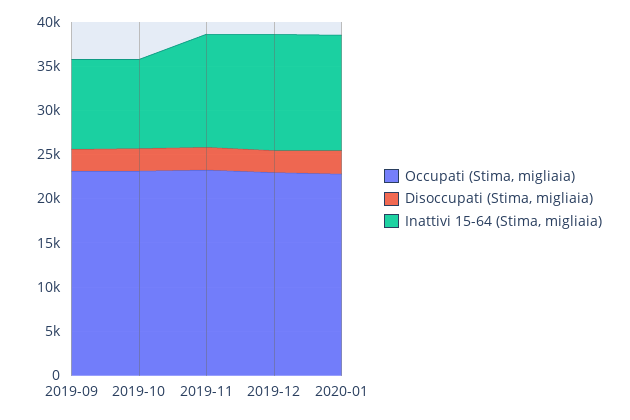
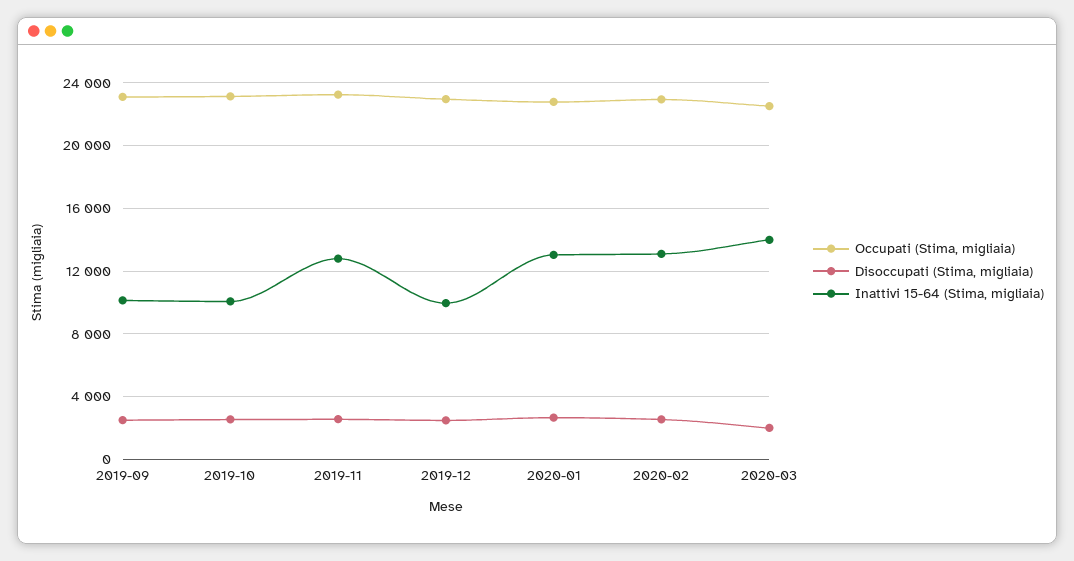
Inattivi 15-64 (Stima, migliaia), 2019-12: 13000 -> 10000
Occupati (Stima, migliaia), 2020-02: none -> 23000
Disoccupati (Stima, migliaia), 2020-02: none -> 2500
Inattivi 15-64 (Stima, migliaia), 2020-02: none -> 13000
Occupati (Stima, migliaia), 2020-03: none -> 22500
Disoccupati (Stima, migliaia), 2020-03: none -> 2000
Inattivi 15-64 (Stima, migliaia), 2020-03: none -> 14000

